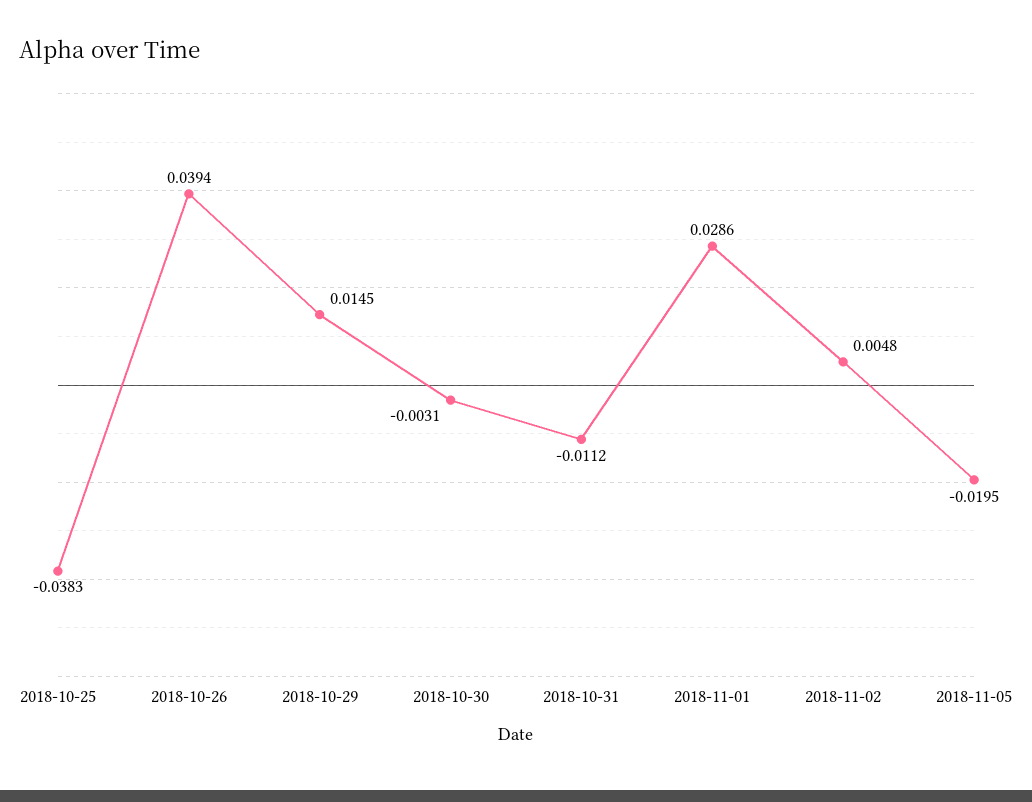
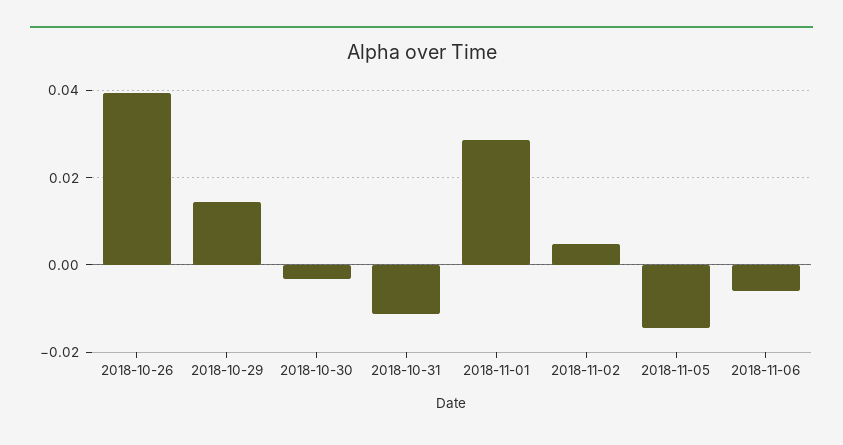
2018-10-25: -0.0383 -> none
2018-11-05: -0.0195 -> -0.014
2018-11-06: none -> -0.006

